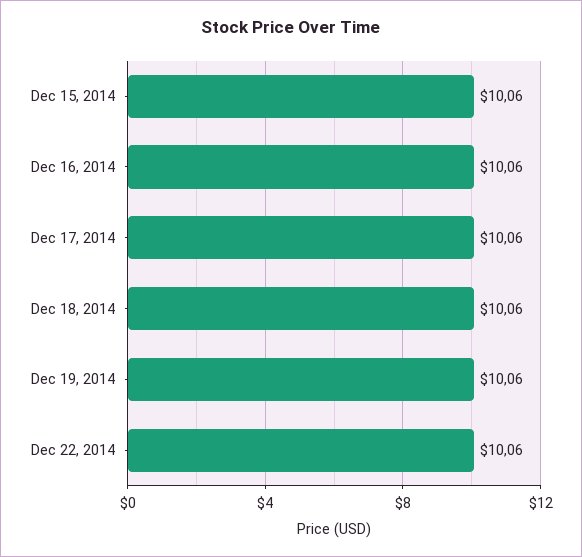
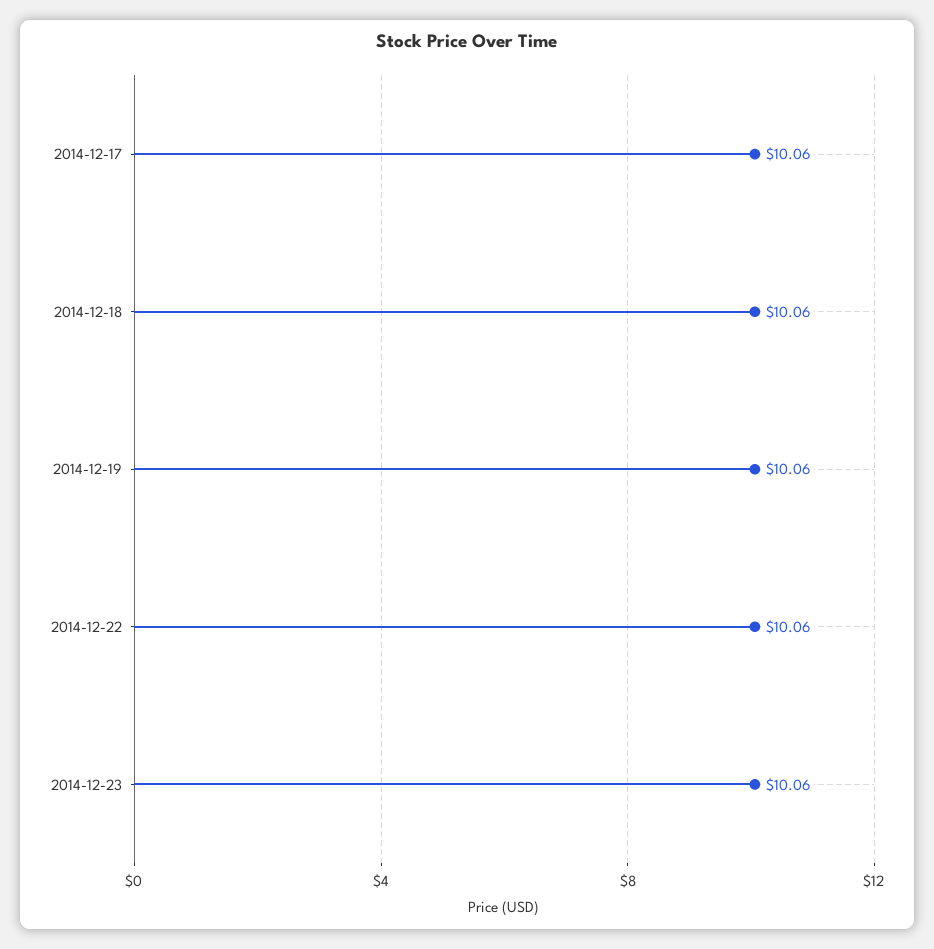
Dec 15, 2014: 10.06 -> none
Dec 16, 2014: 10.06 -> none
2014-12-23: none -> 10.06

